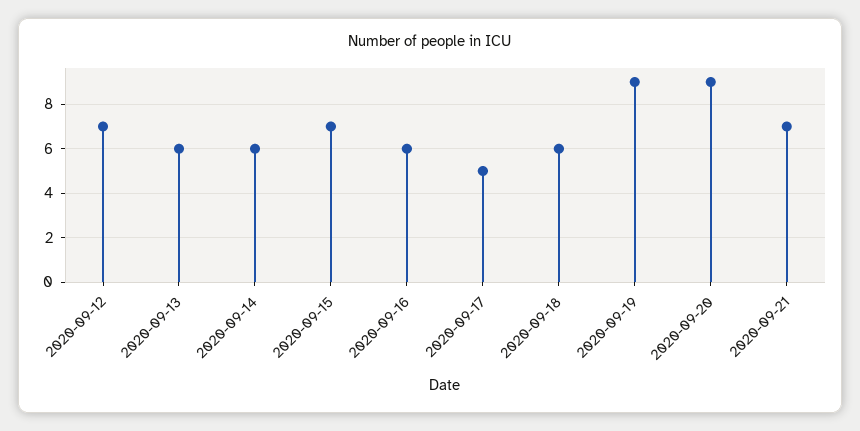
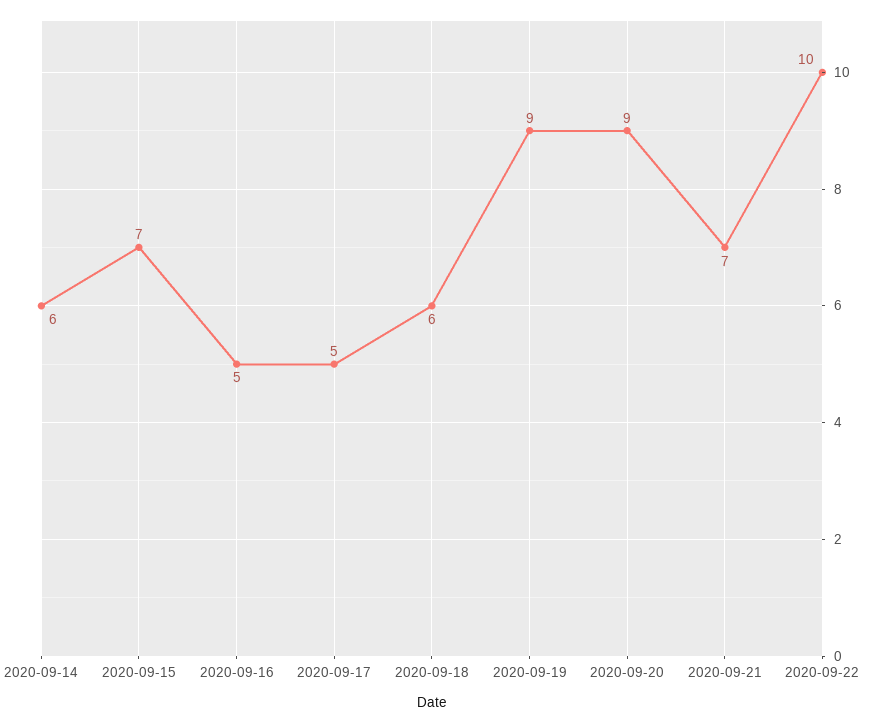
2020-09-12: 7 -> none
2020-09-13: 6 -> none
2020-09-16: 6 -> 5
2020-09-22: none -> 10

